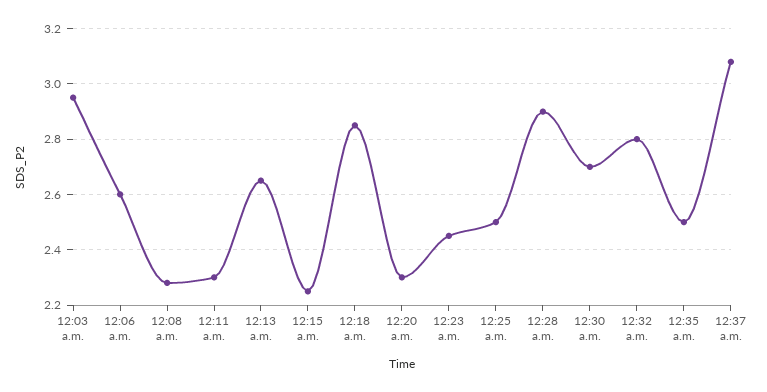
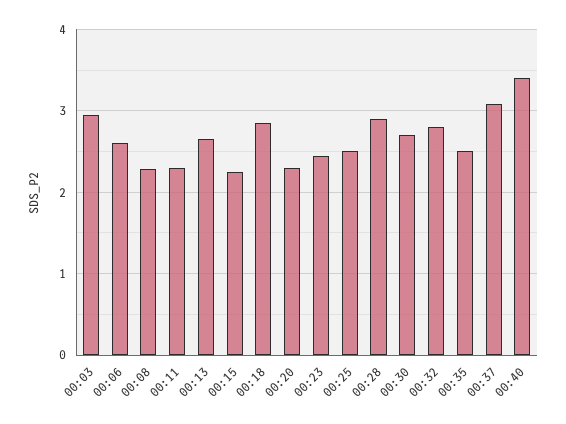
00:40: none -> 3.4

